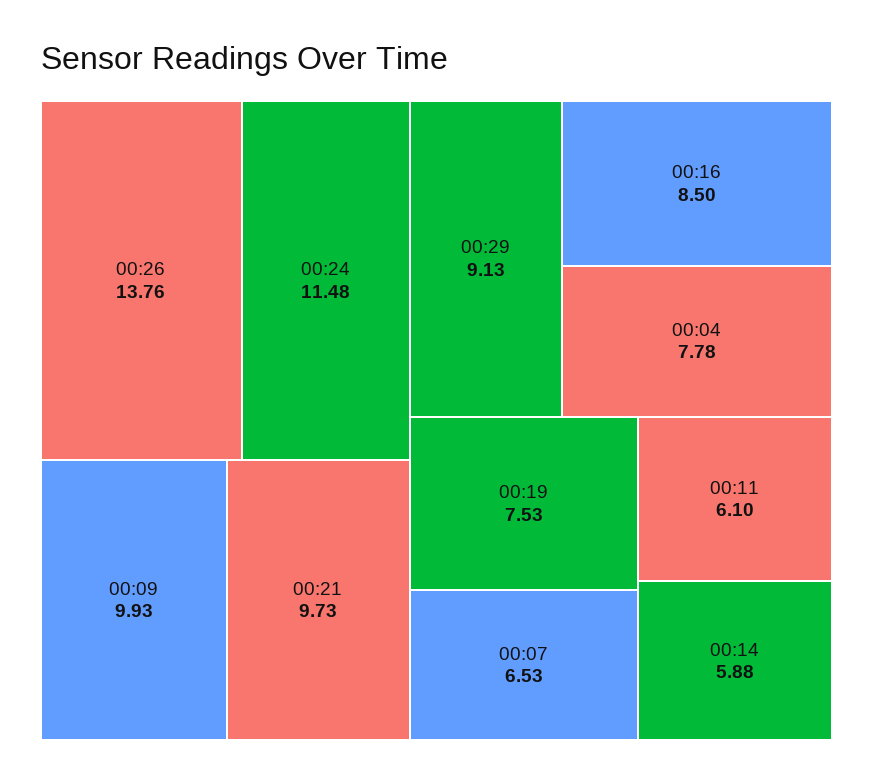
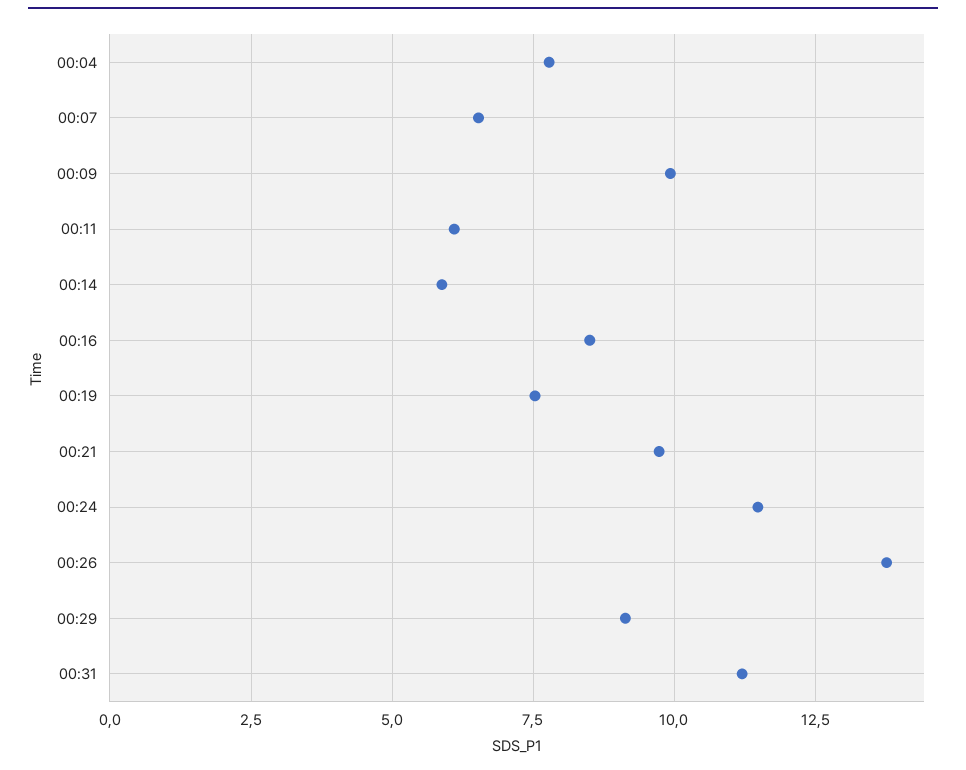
00:31: none -> 11.25

